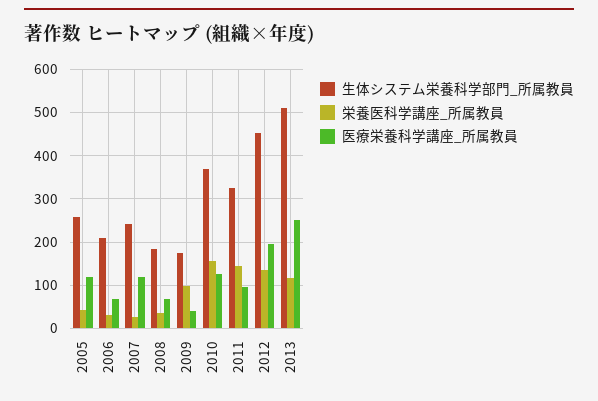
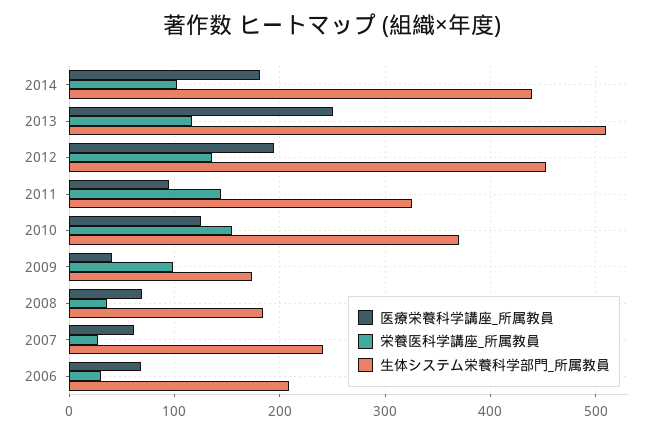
生体システム栄養科学部門_所属教員, 2005: 260 -> none
栄養医科学講座_所属教員, 2005: 40 -> none
医療栄養科学講座_所属教員, 2005: 120 -> none
医療栄養科学講座_所属教員, 2007: 120 -> 60
医療栄養科学講座_所属教員, 2014: none -> 180
栄養医科学講座_所属教員, 2014: none -> 100
生体システム栄養科学部門_所属教員, 2014: none -> 440

